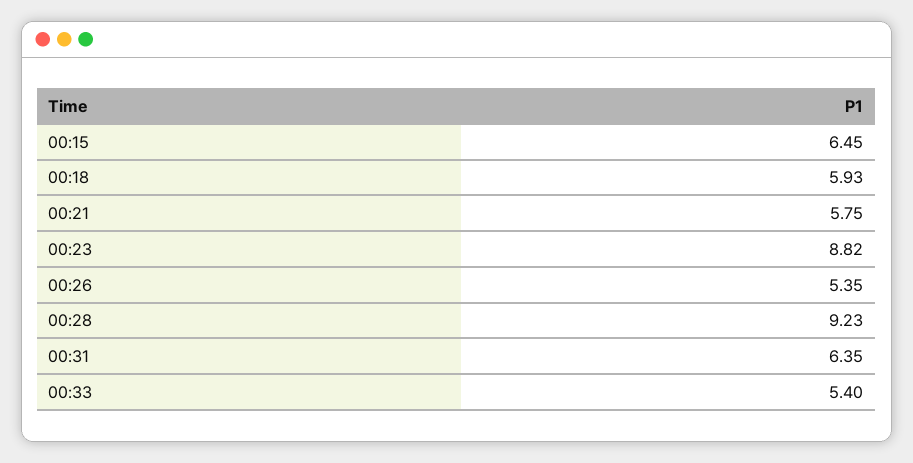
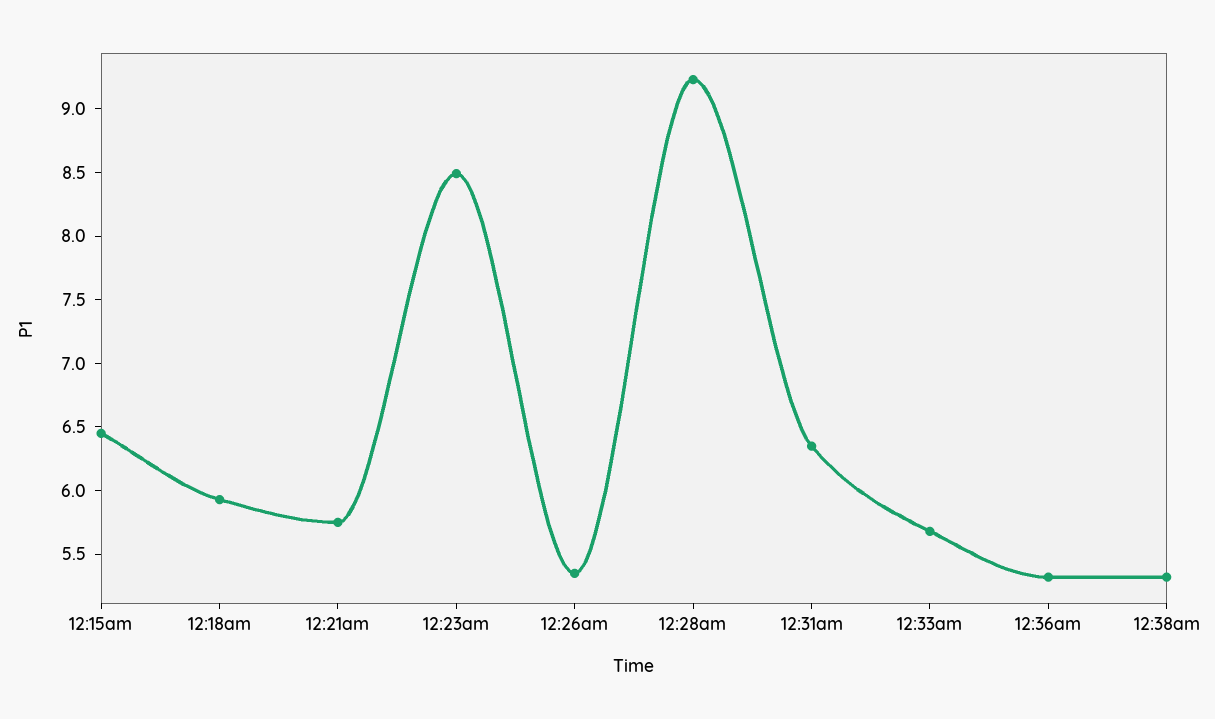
00:23: 8.82 -> 8.5
00:33: 5.4 -> 5.7
12:36am: none -> 5.3
12:38am: none -> 5.3

